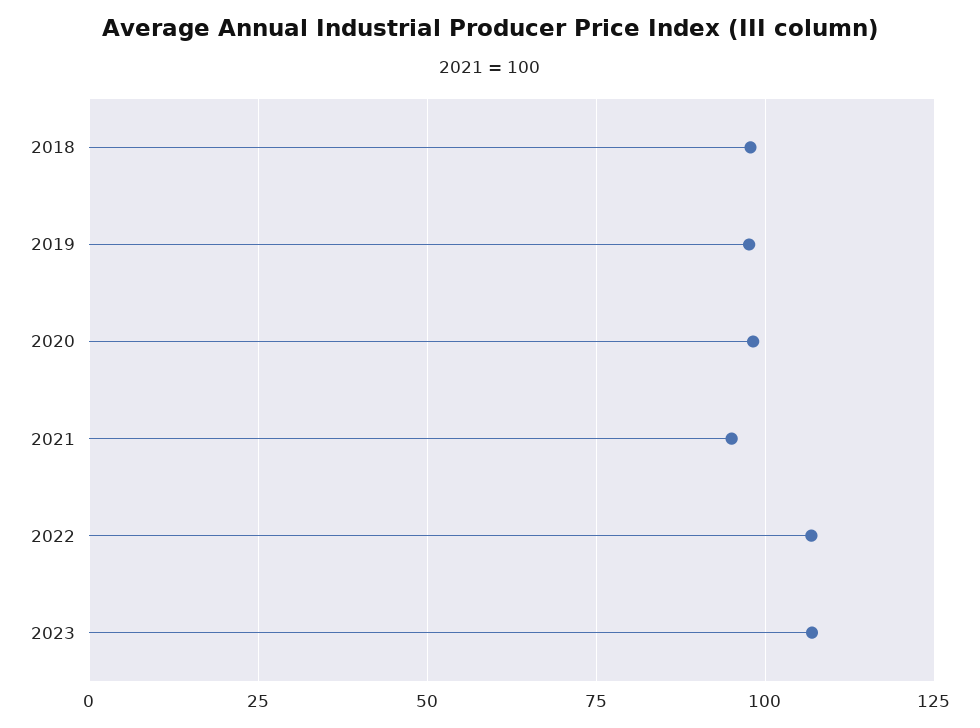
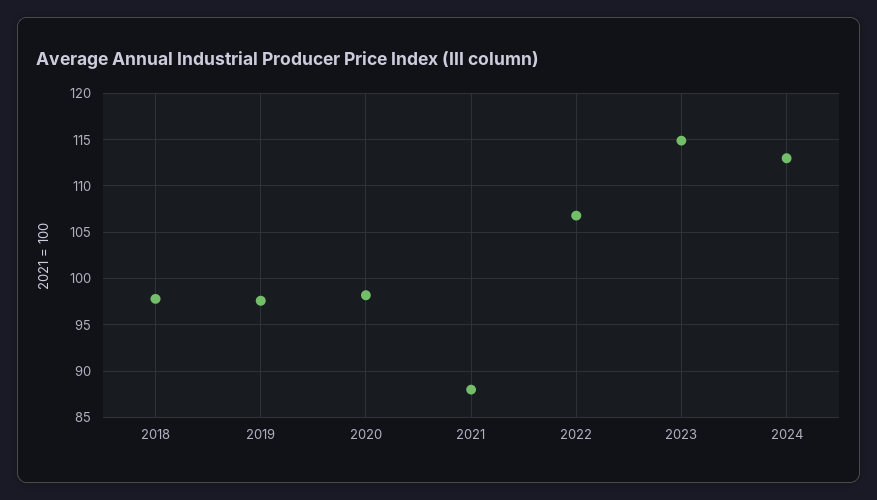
2021: 95 -> 88
2023: 107.5 -> 115
2024: none -> 113

